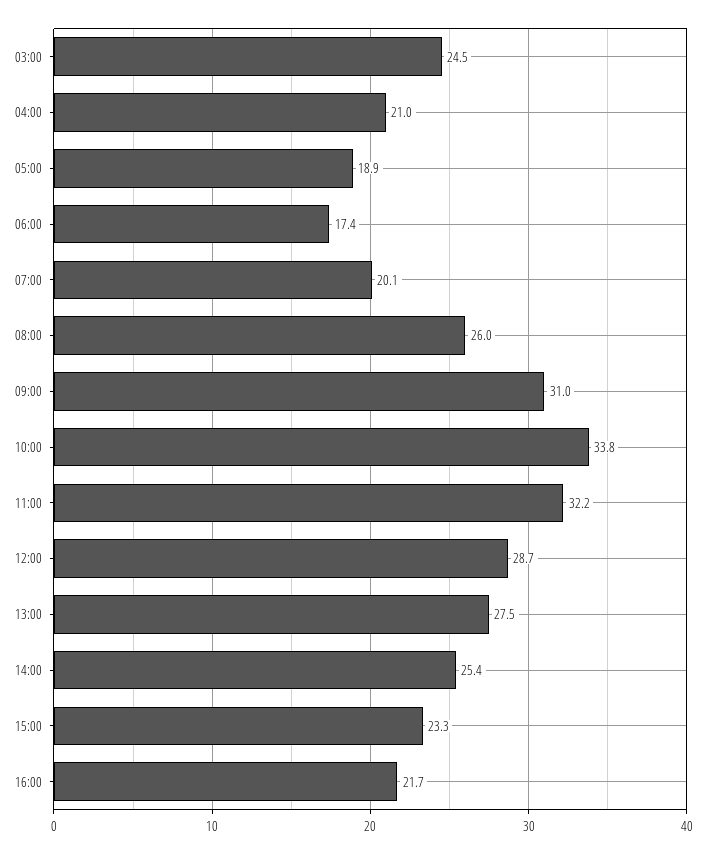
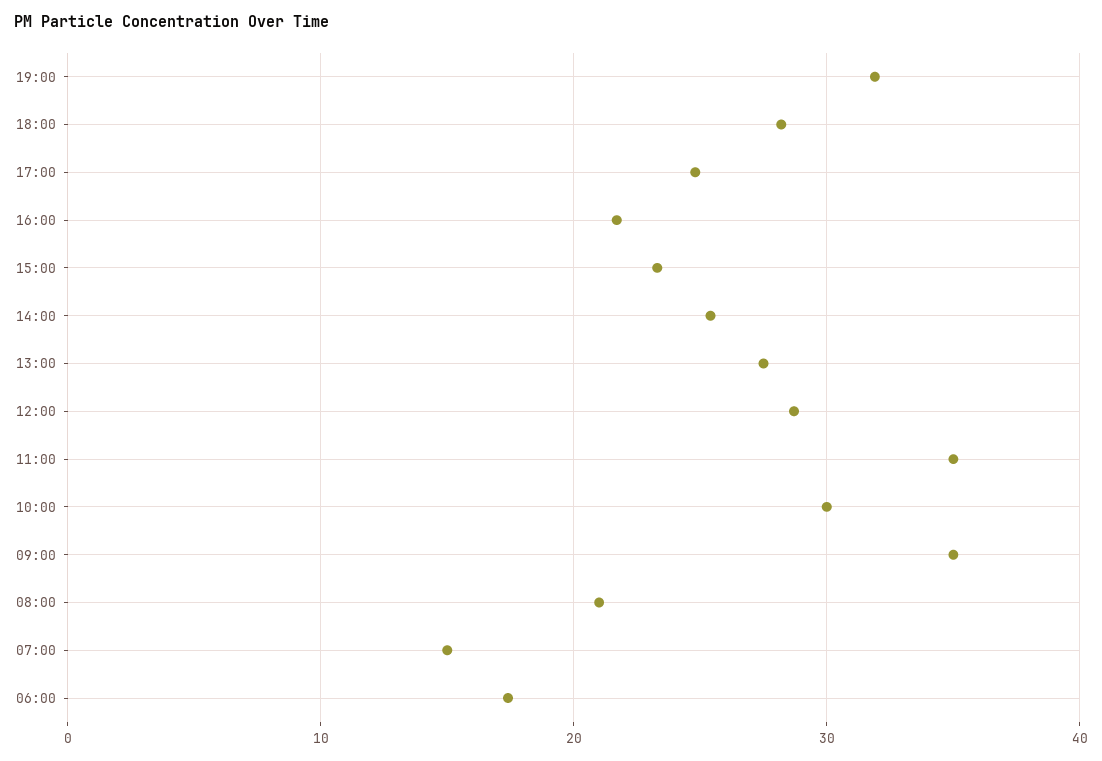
03:00: 24.5 -> none
04:00: 21 -> none
05:00: 18.9 -> none
07:00: 20.1 -> 15
08:00: 26 -> 21
09:00: 31 -> 35
10:00: 33.8 -> 30
11:00: 32.2 -> 35
19:00: none -> 32
18:00: none -> 28
17:00: none -> 25

